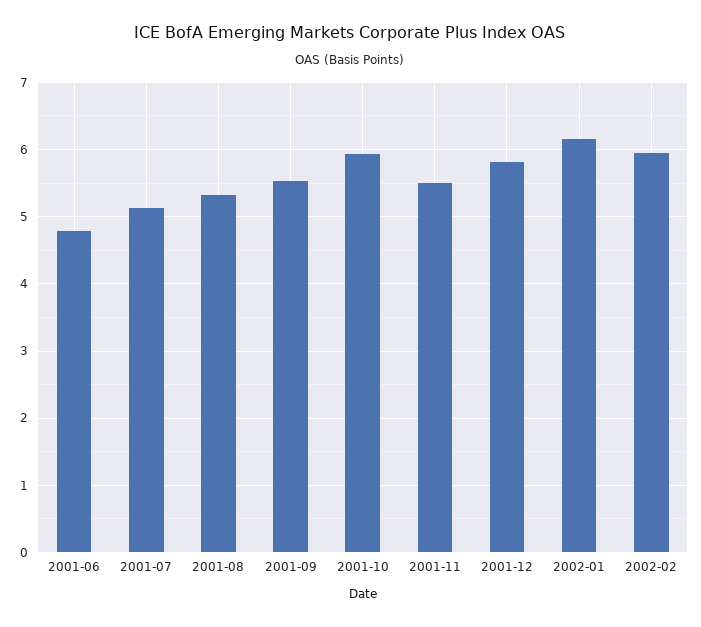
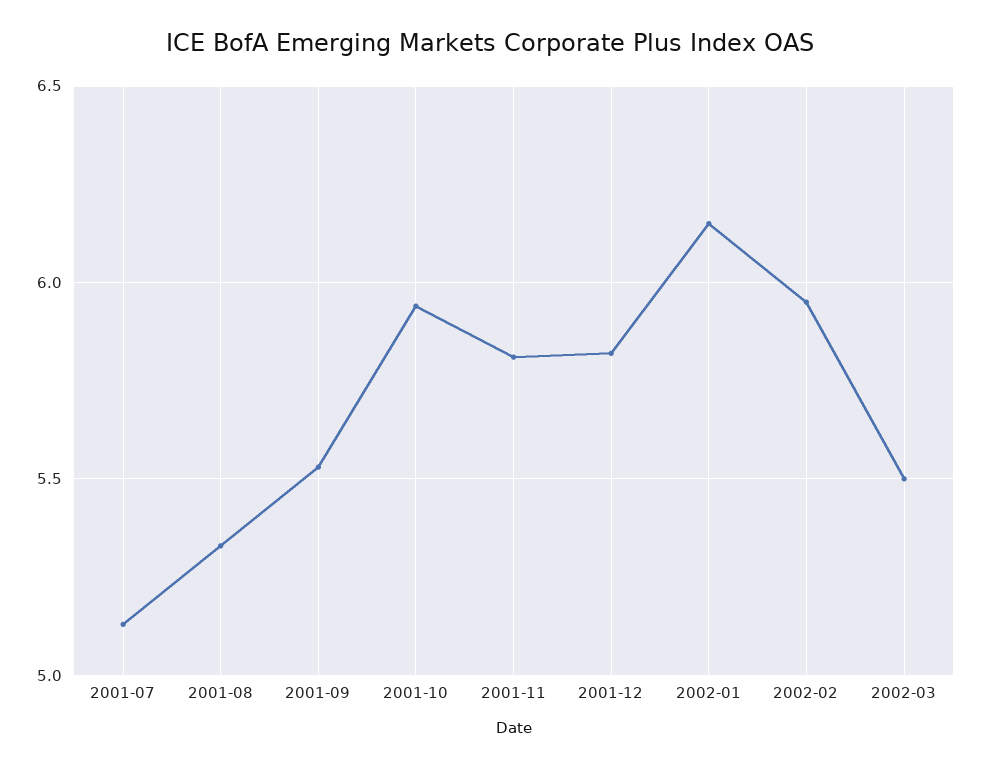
2001-06: 4.8 -> none
2001-11: 5.5 -> 5.8
2002-03: none -> 5.5

